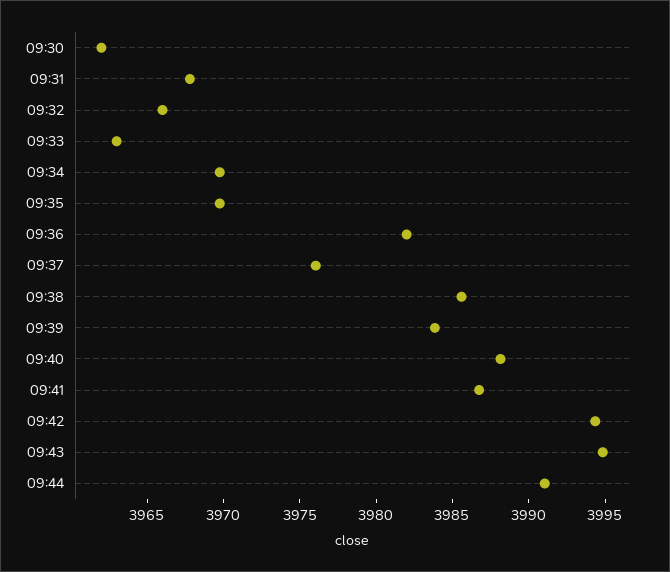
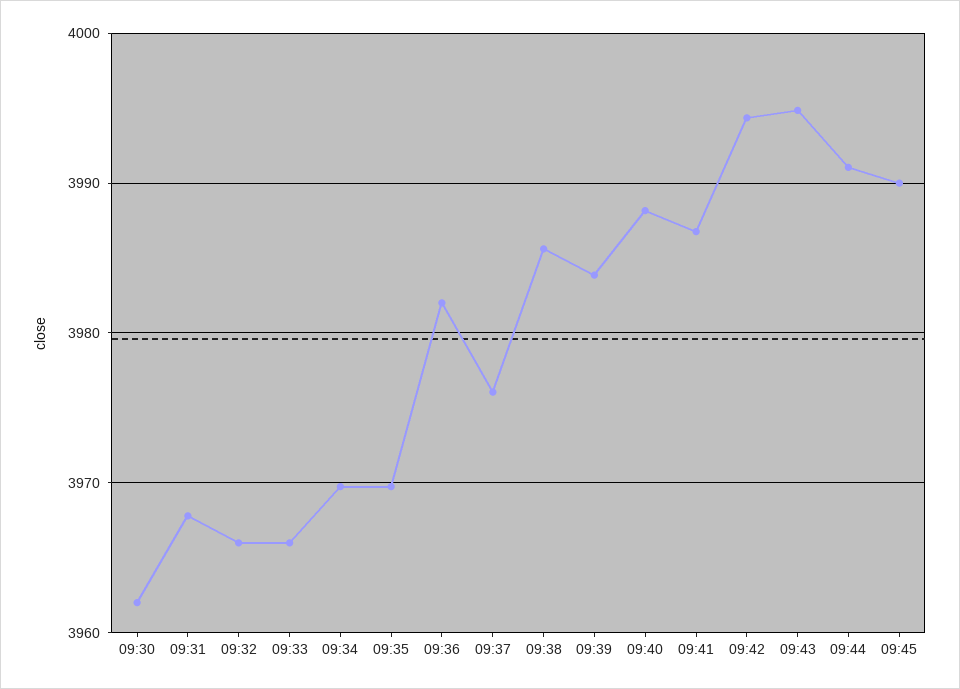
09:33: 3963 -> 3966
09:45: none -> 3990

